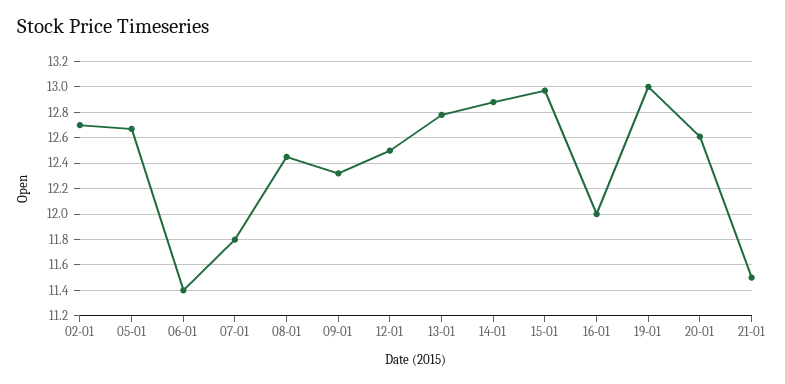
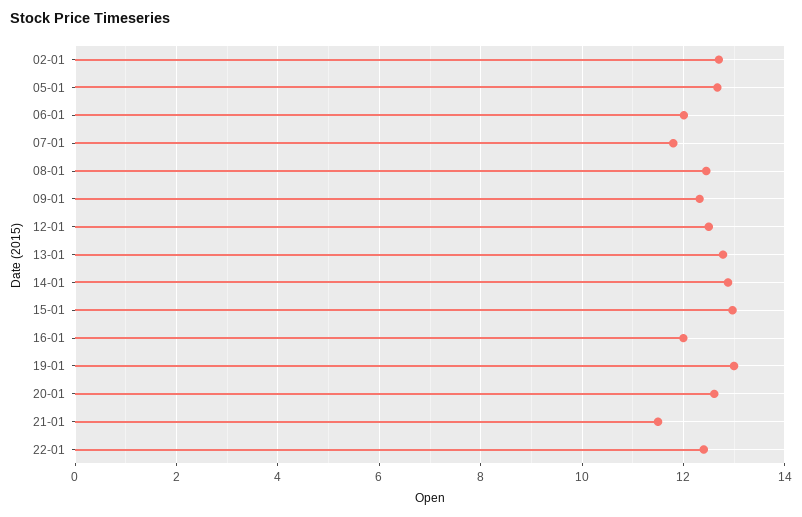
06-01: 11.4 -> 12
22-01: none -> 12.4

